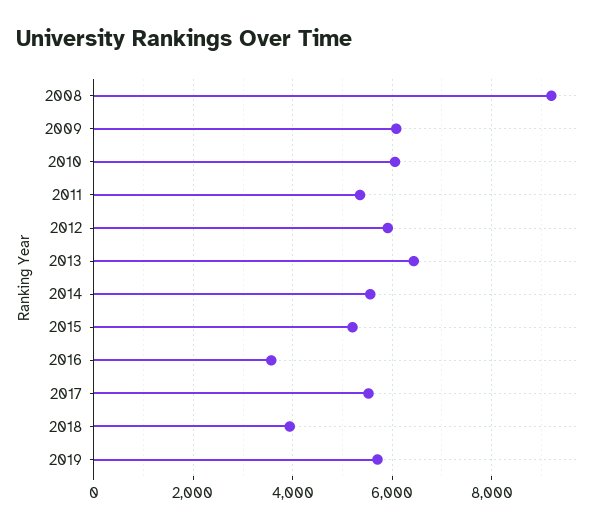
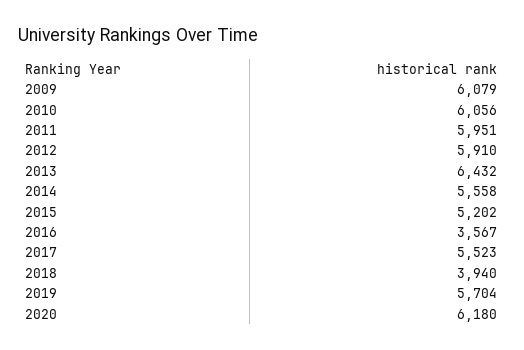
2008: 9200 -> none
2011: 5400 -> 5951
2020: none -> 6180

